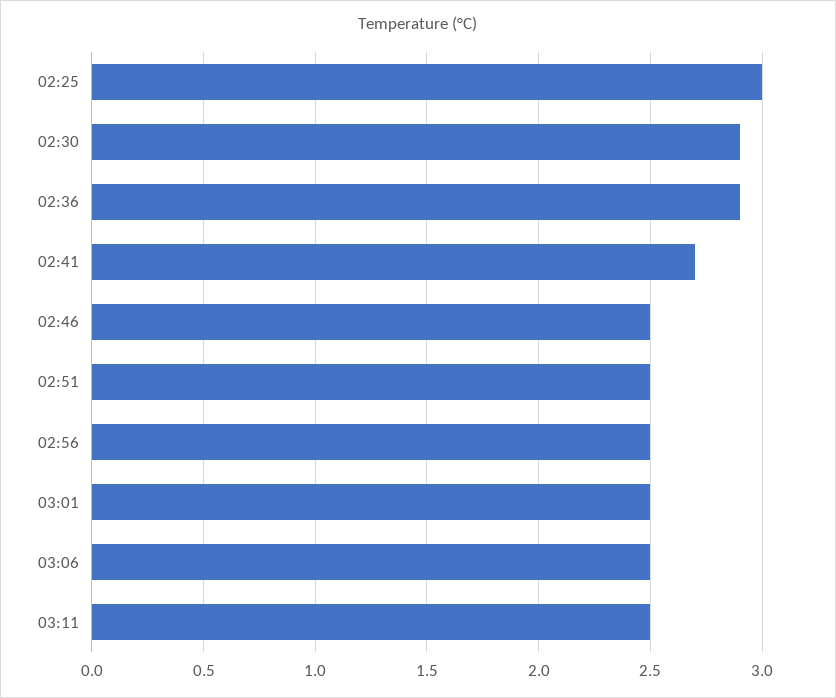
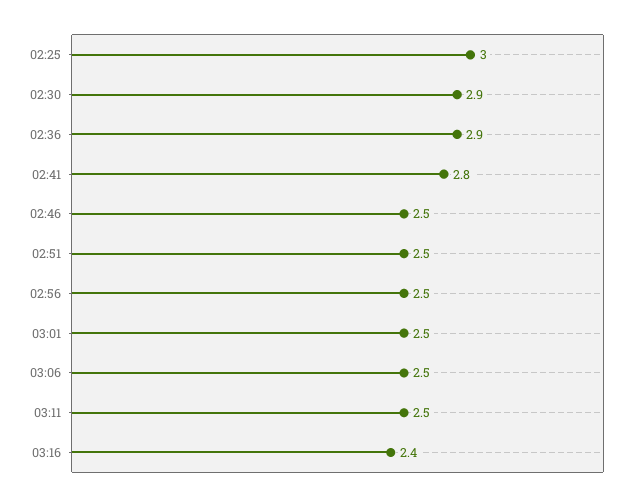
02:41: 2.7 -> 2.8
03:16: none -> 2.4

